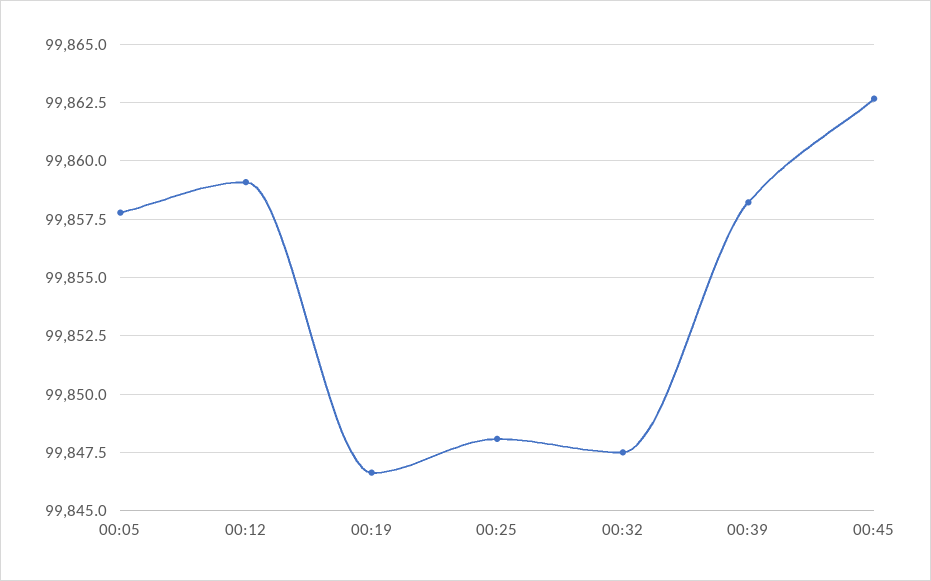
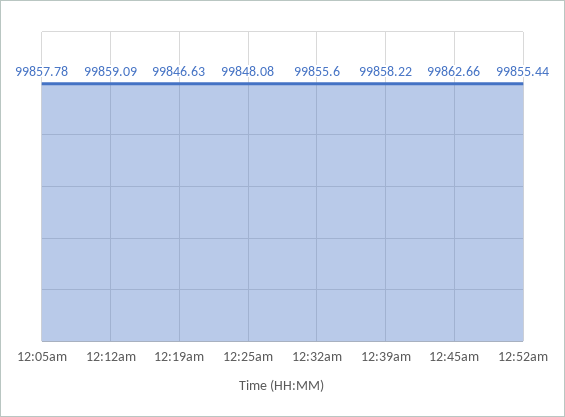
00:32: 99847.5 -> 99855.6
12:52am: none -> 99855.44

